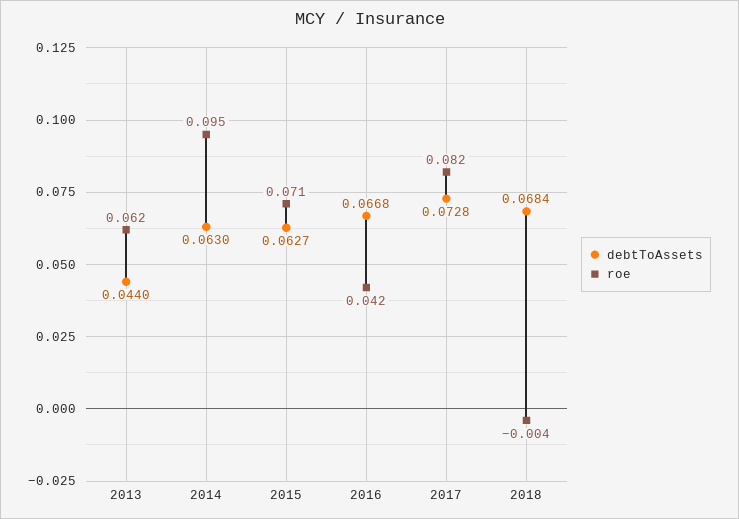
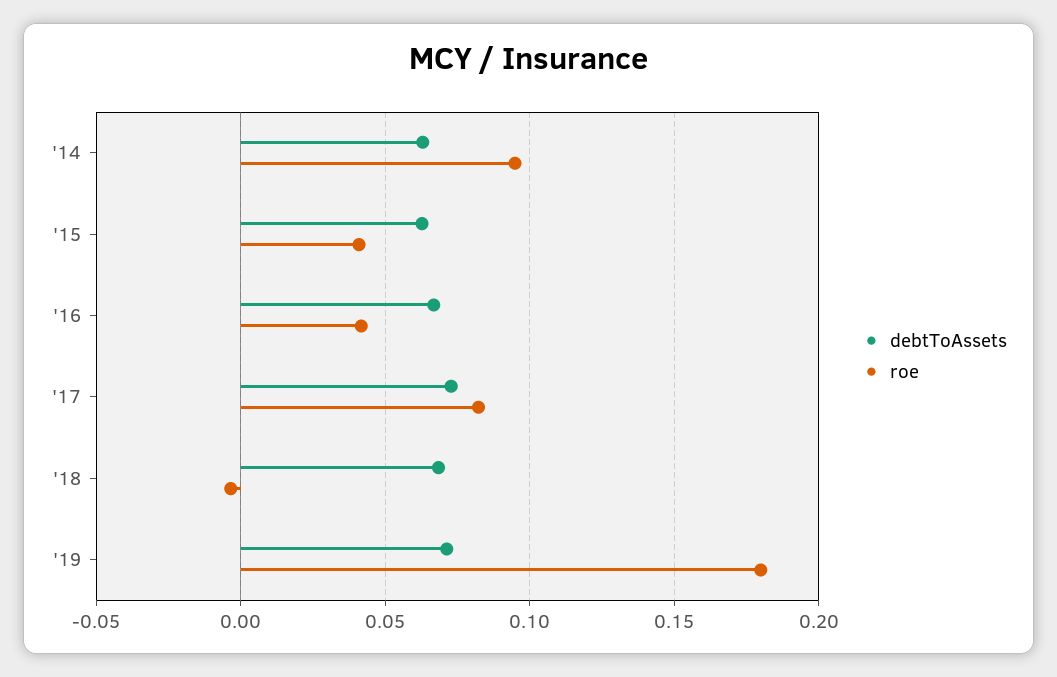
debtToAssets, 2013: 0.044 -> none
roe, 2013: 0.062 -> none
roe, 2015: 0.071 -> 0.04
debtToAssets, '19: none -> 0.07
roe, '19: none -> 0.18

